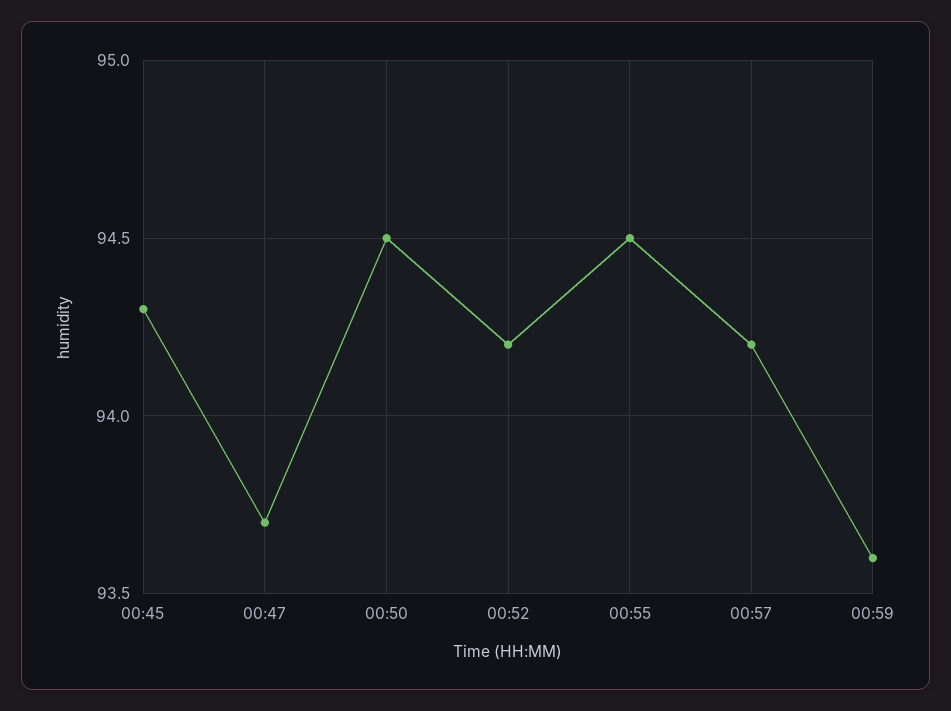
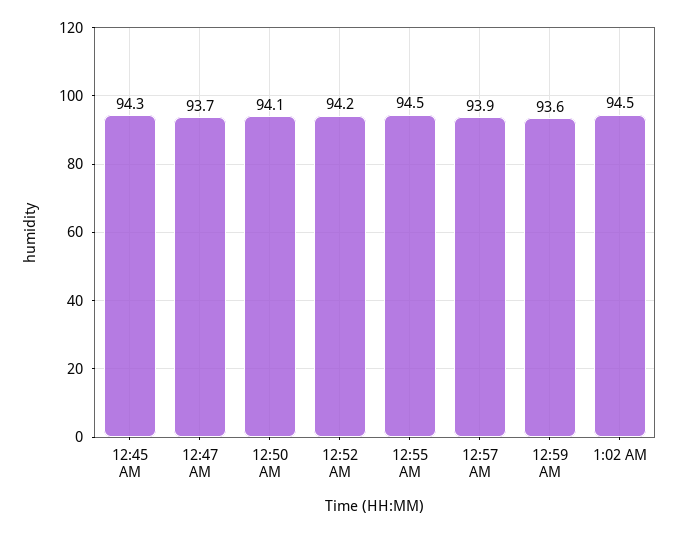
00:50: 94.5 -> 94.1
00:57: 94.2 -> 93.9
1:02 AM: none -> 94.5

